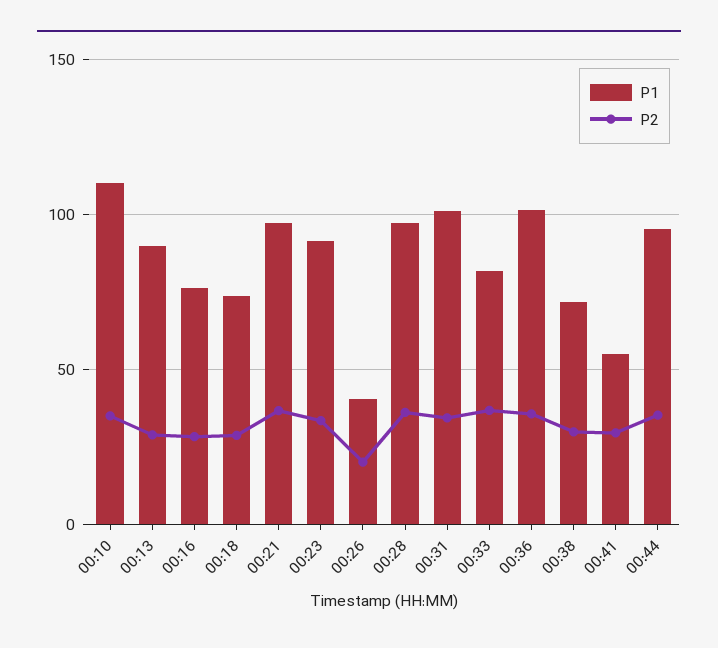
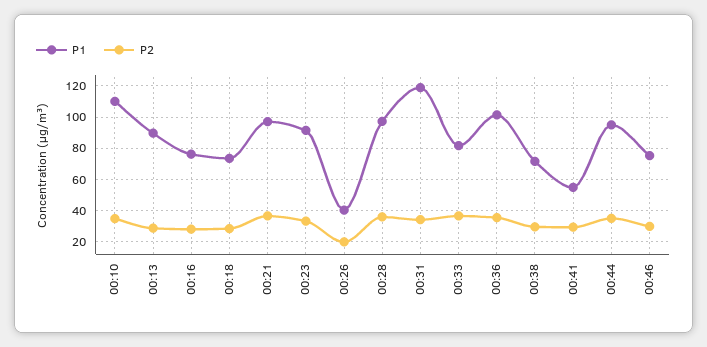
P1, 00:31: 100 -> 120
P1, 00:46: none -> 75
P2, 00:46: none -> 30

